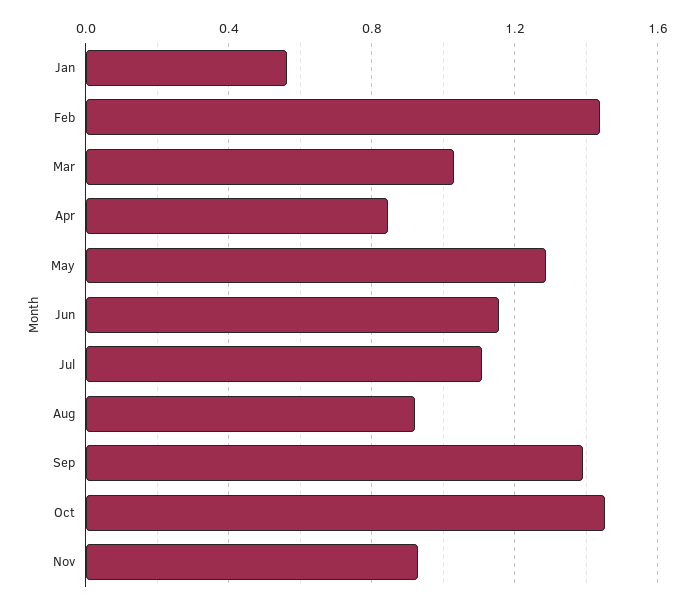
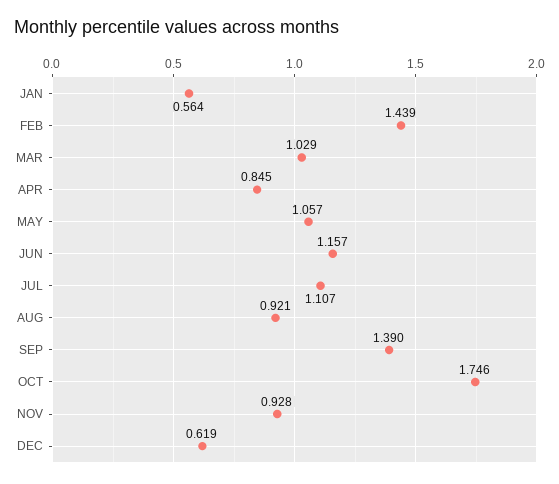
May: 1.3 -> 1.057
Oct: 1.45 -> 1.746
DEC: none -> 0.619

